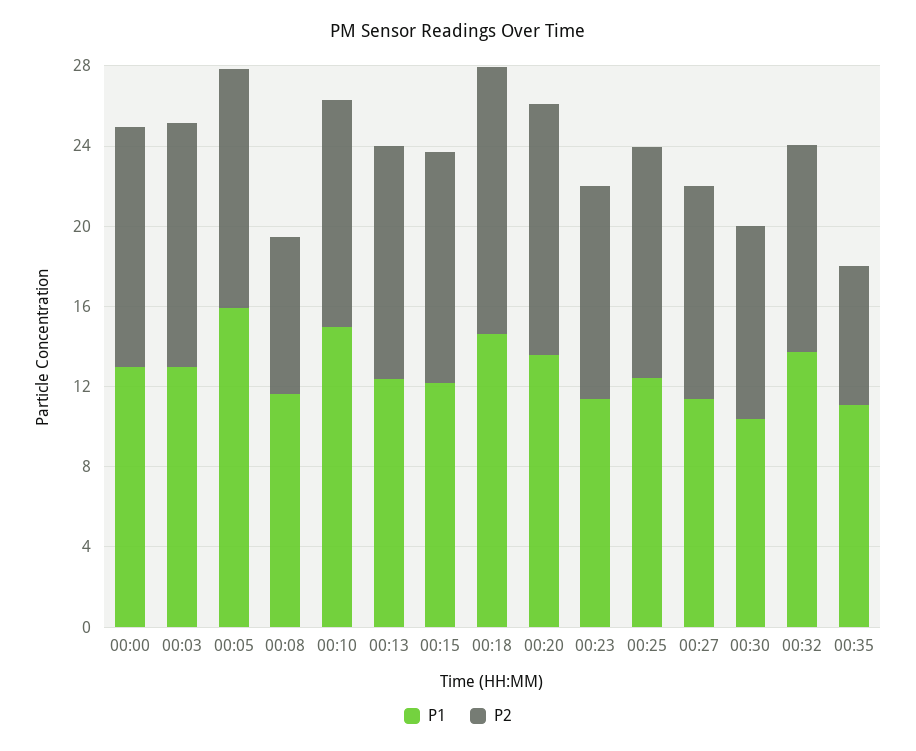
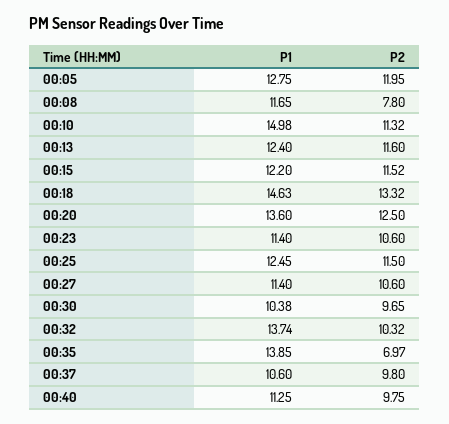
P1, 00:00: 13 -> none
P2, 00:00: 12 -> none
P1, 00:03: 13 -> none
P2, 00:03: 12 -> none
P1, 00:05: 16 -> 12.75
P1, 00:35: 11 -> 13.85
P1, 00:37: none -> 10.6
P2, 00:37: none -> 9.8
P1, 00:40: none -> 11.25
P2, 00:40: none -> 9.75

